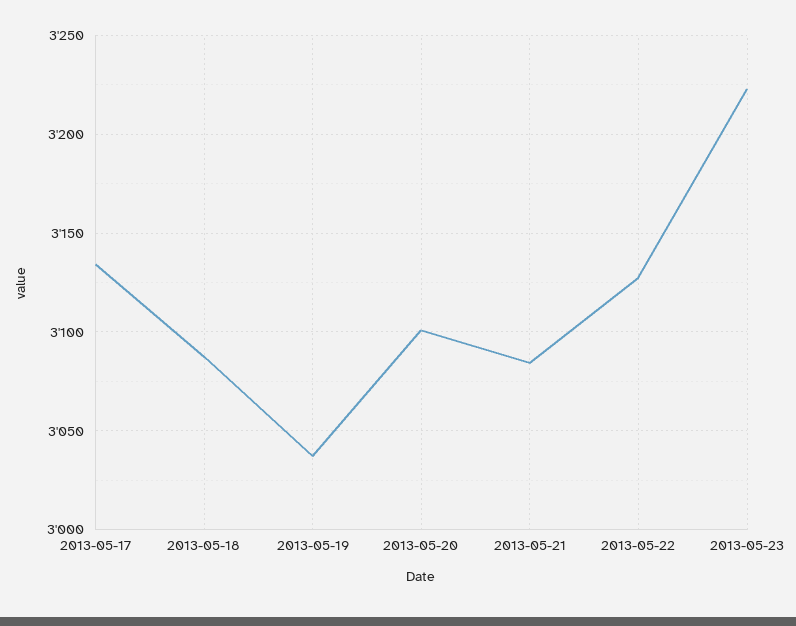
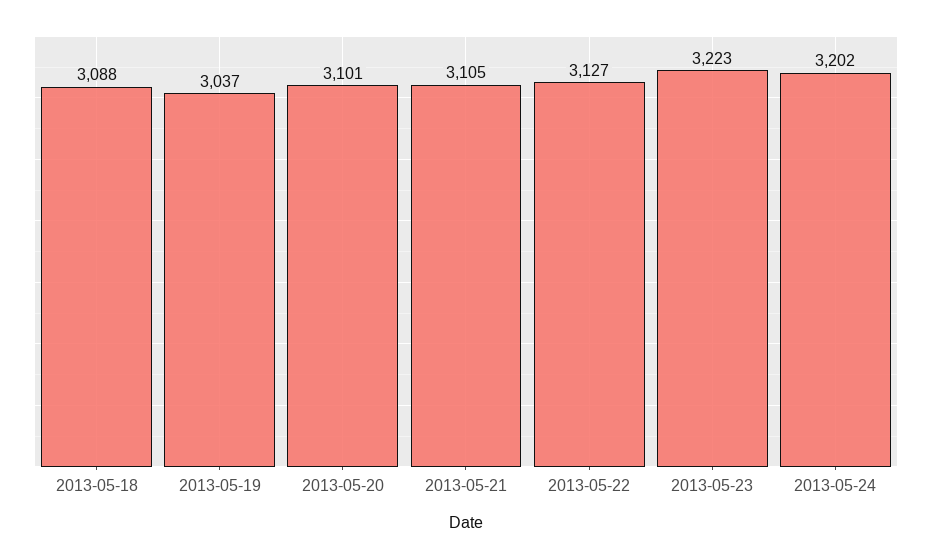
2013-05-17: 3135 -> none
2013-05-21: 3085 -> 3105
2013-05-24: none -> 3202

